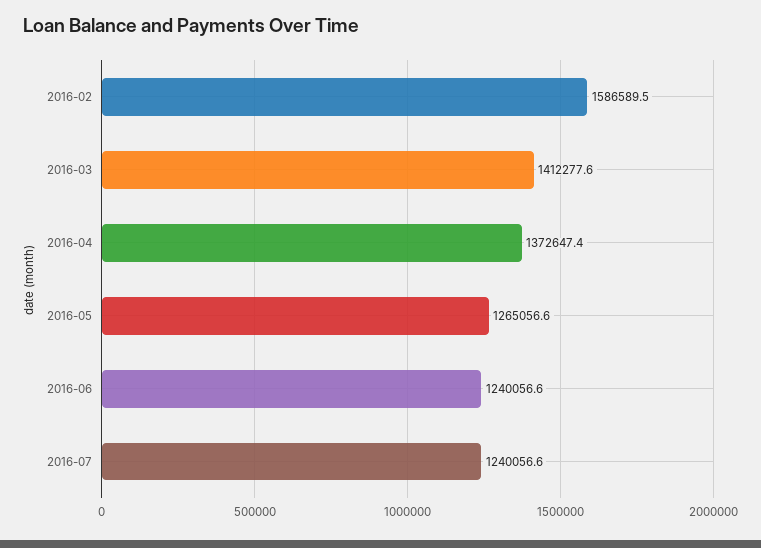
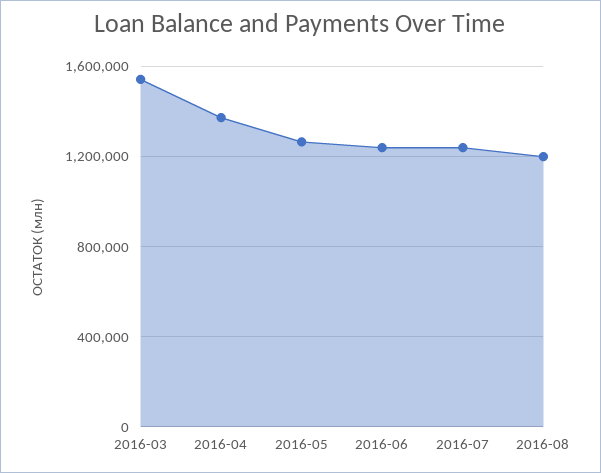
2016-02: 1586589.5 -> none
2016-03: 1412277.6 -> 1550000
2016-08: none -> 1200000

